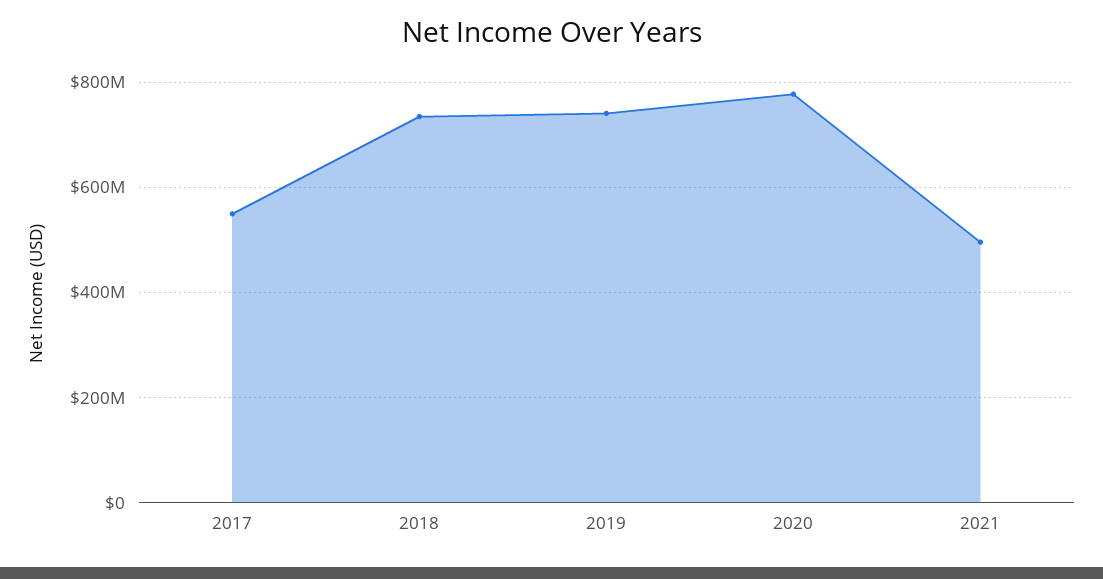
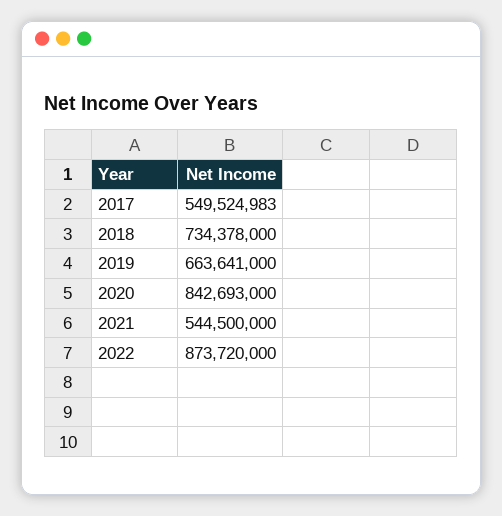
2019: 740000000 -> 663641000
2020: 780000000 -> 842693000
2021: 500000000 -> 544500000
2022: none -> 873720000

